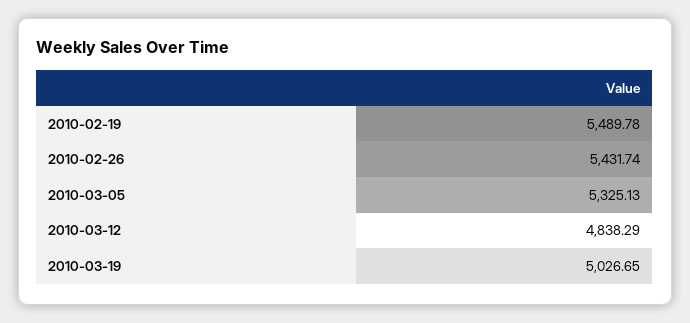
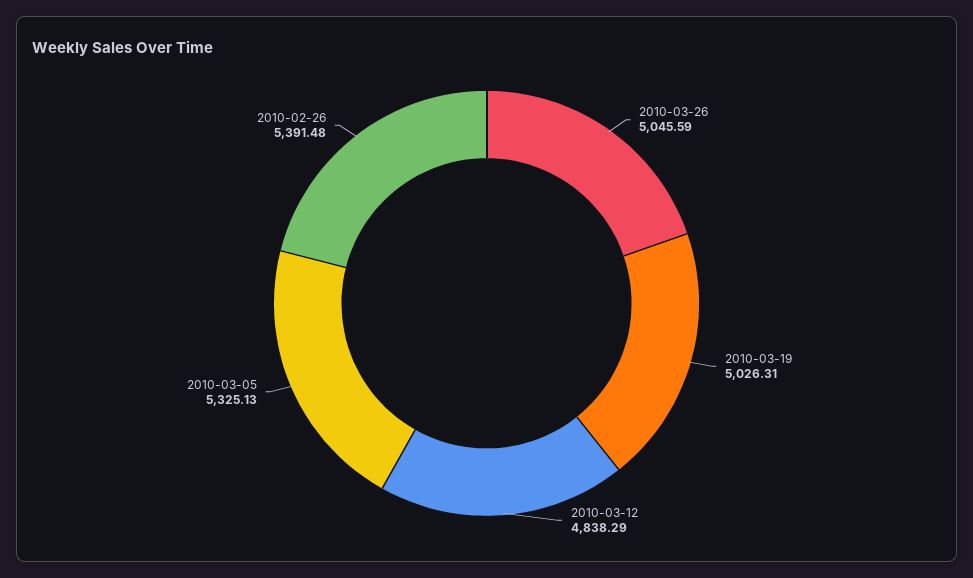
2010-02-19: 5489.78 -> none
2010-02-26: 5431.74 -> 5391.48
2010-03-19: 5026.65 -> 5026.31
2010-03-26: none -> 5045.59

